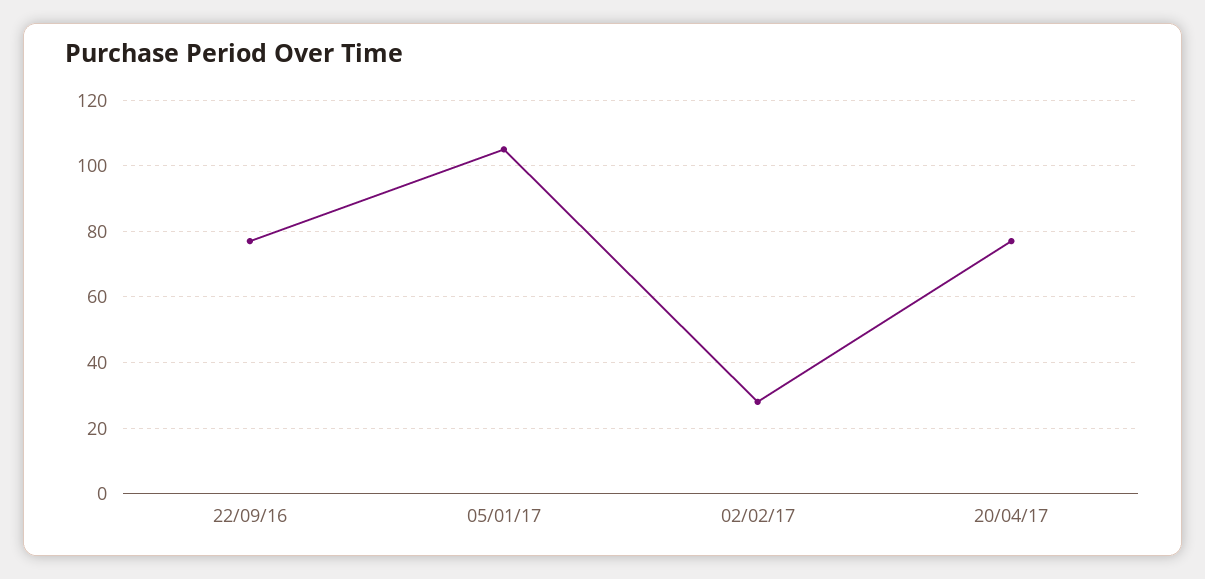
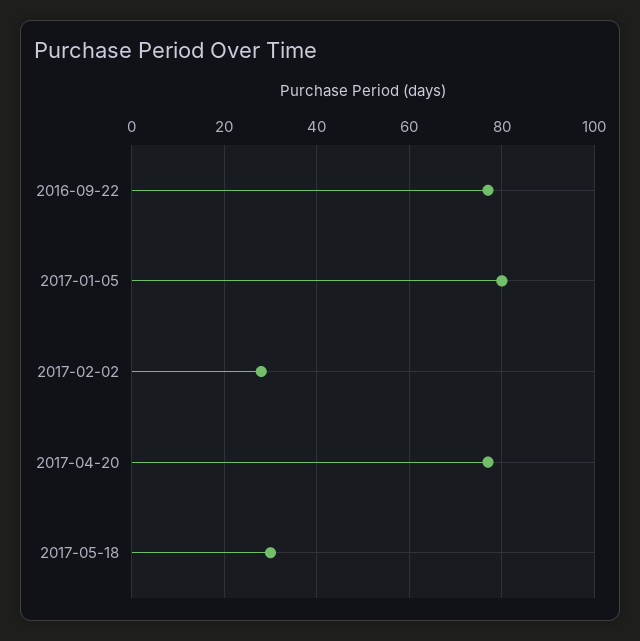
05/01/17: 105 -> 80
2017-05-18: none -> 30

